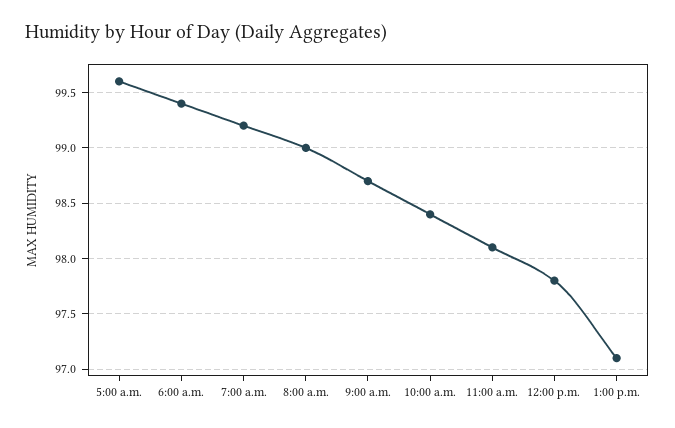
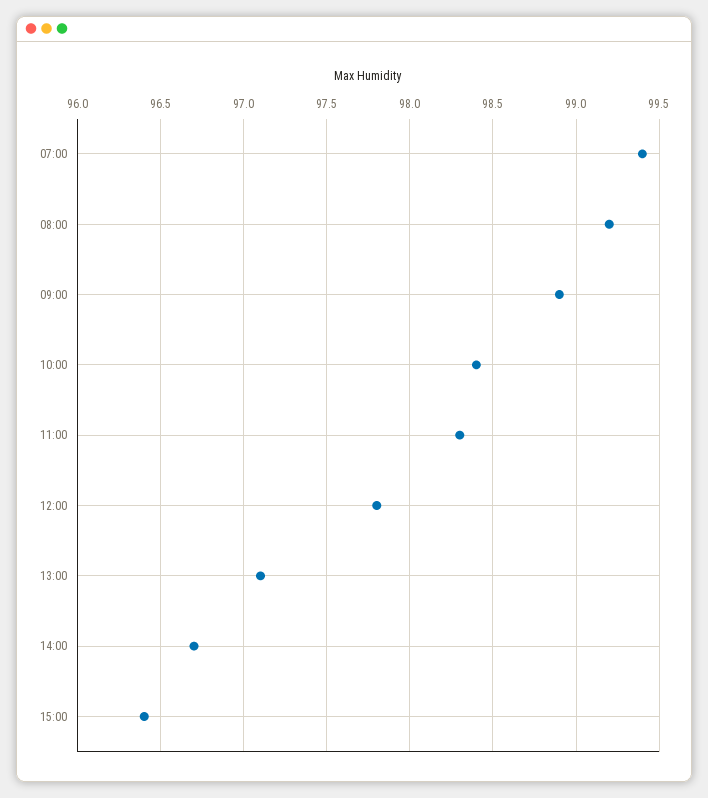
5:00 a.m.: 99.6 -> none
6:00 a.m.: 99.4 -> none
7:00 a.m.: 99.2 -> 99.4
8:00 a.m.: 99 -> 99.2
9:00 a.m.: 98.7 -> 98.9
11:00 a.m.: 98.1 -> 98.3
14:00: none -> 96.7
15:00: none -> 96.4

